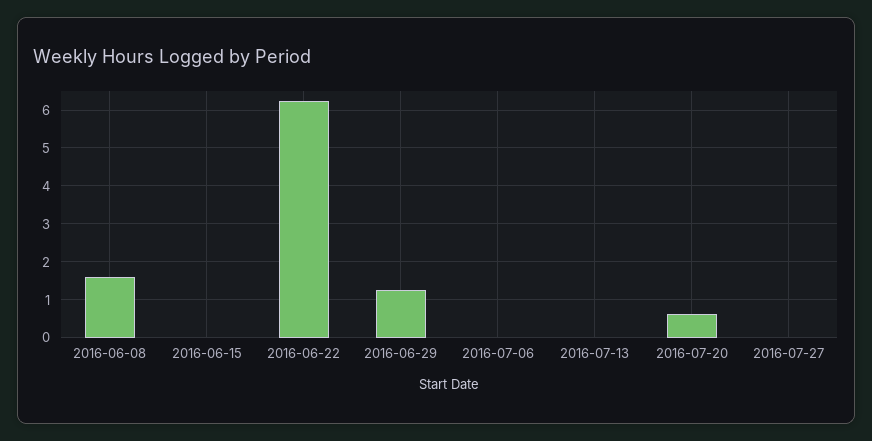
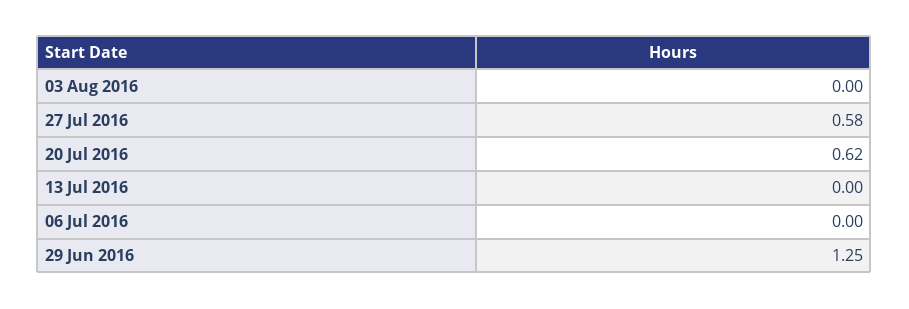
2016-06-08: 1.6 -> none
2016-06-15: 0 -> none
2016-06-22: 6.2 -> none
2016-07-27: 0 -> 0.58
03 Aug 2016: none -> 0

